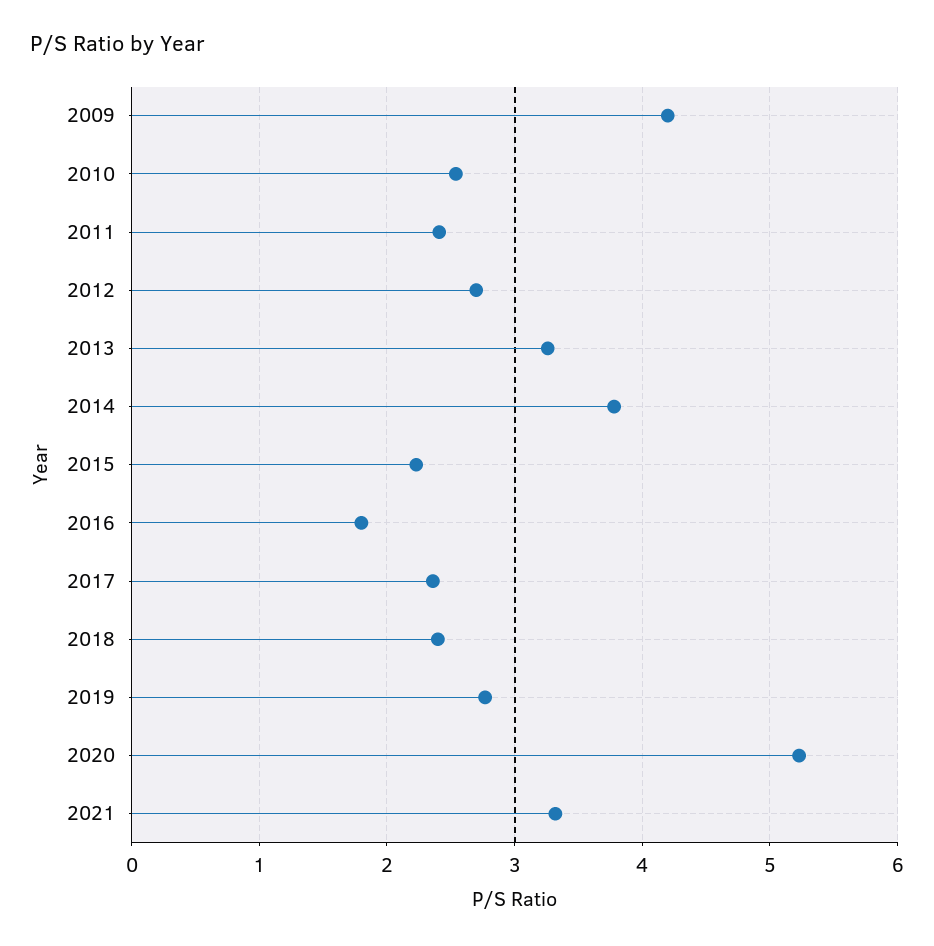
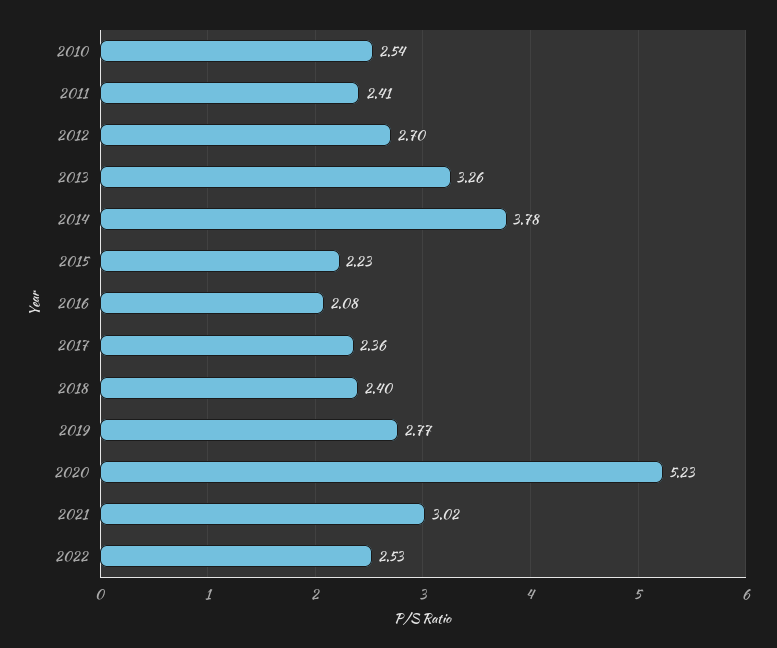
2009: 4.2 -> none
2016: 1.8 -> 2.08
2021: 3.3 -> 3.02
2022: none -> 2.53

